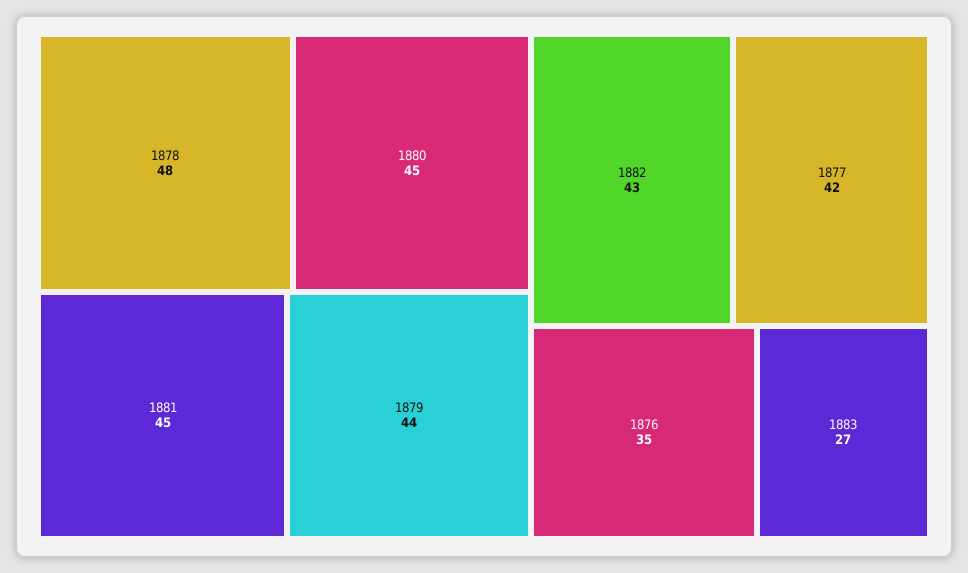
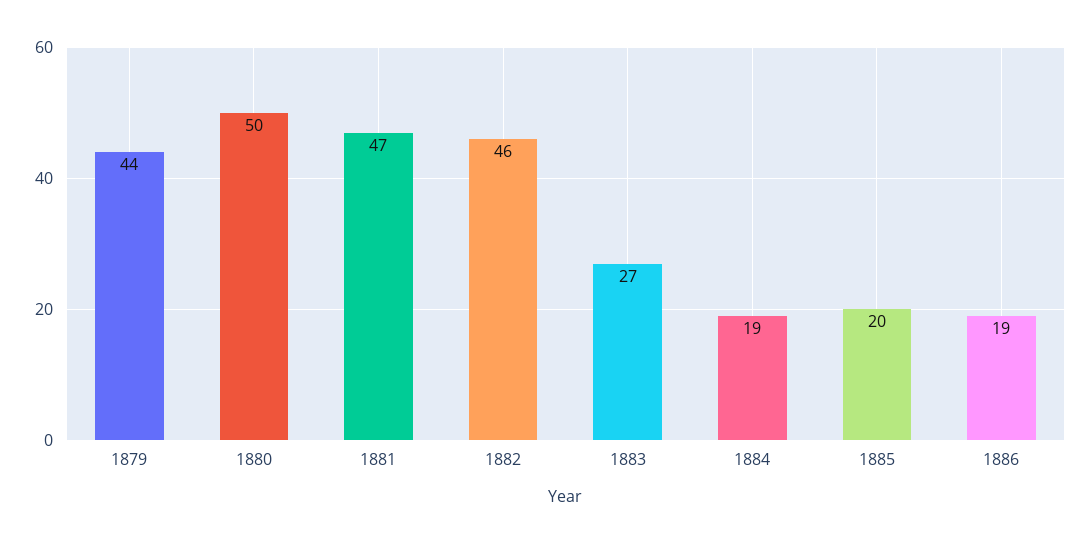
1878: 48 -> none
1880: 45 -> 50
1881: 45 -> 47
1882: 43 -> 46
1877: 42 -> none
1876: 35 -> none
1884: none -> 19
1885: none -> 20
1886: none -> 19

